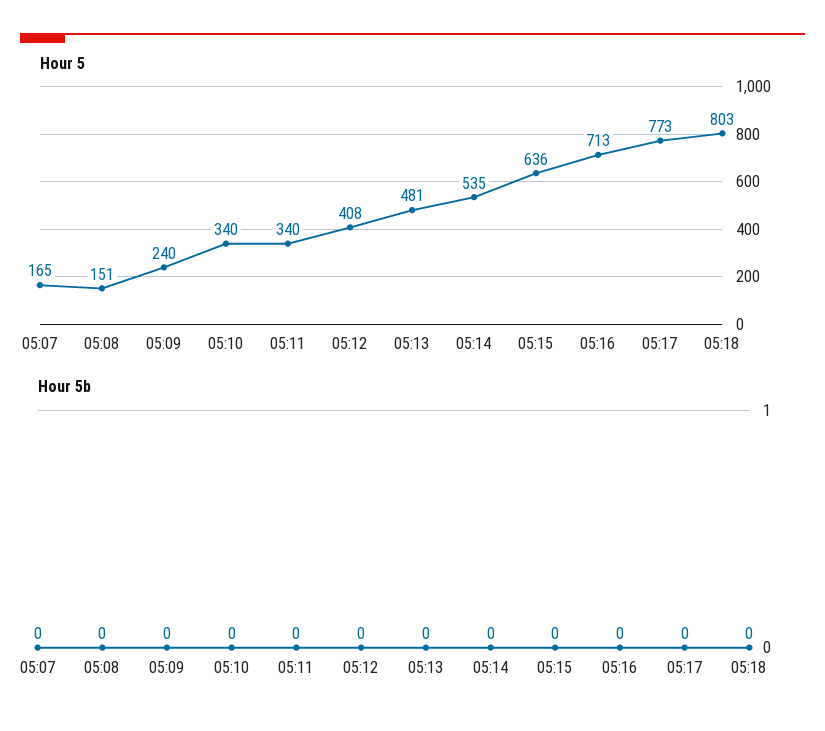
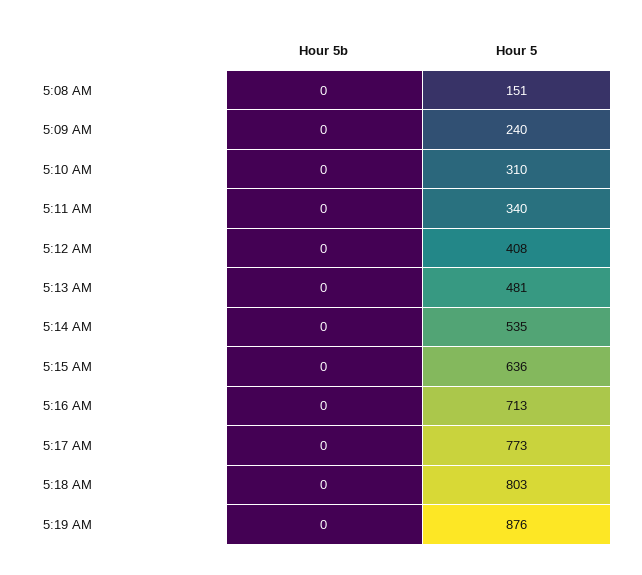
Hour 5, 05:07: 165 -> none
Hour 5, 05:10: 340 -> 310
Hour 5b, 05:07: 0 -> none
Hour 5b, 5:19 AM: none -> 0
Hour 5, 5:19 AM: none -> 876

